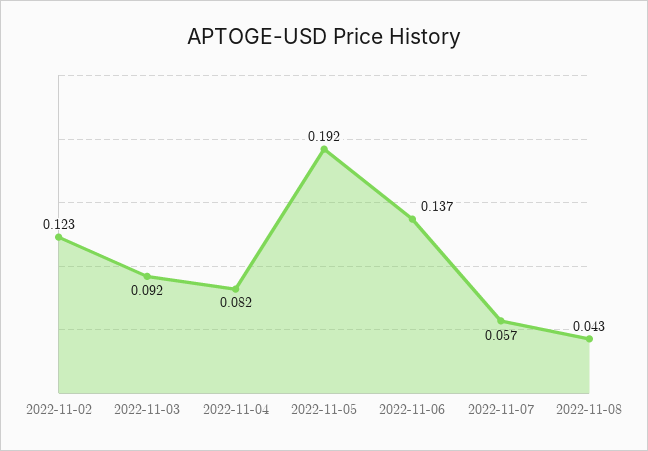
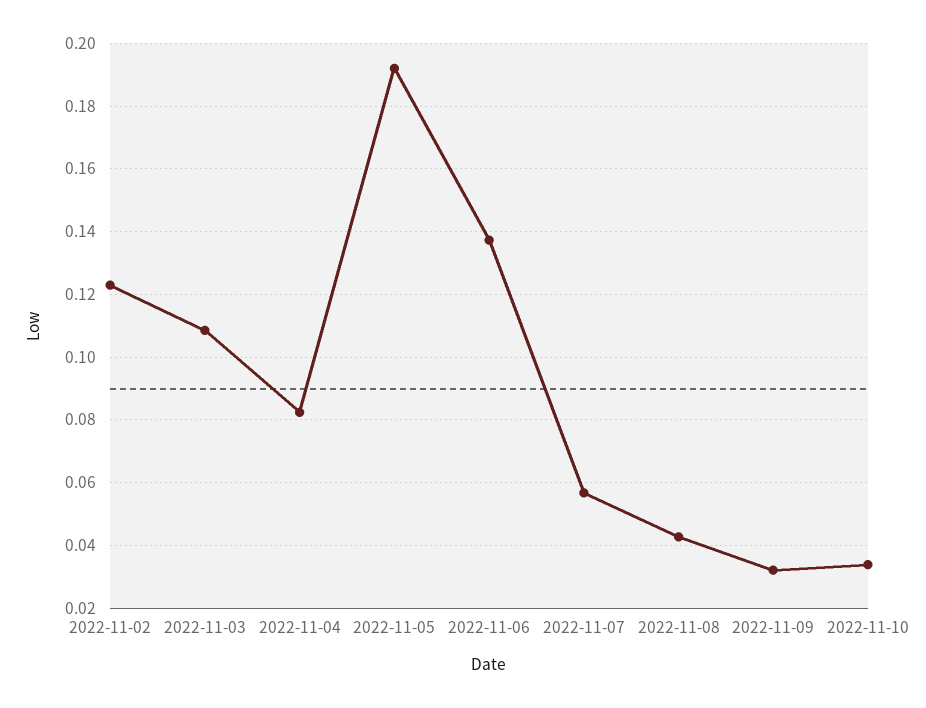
2022-11-03: 0.092 -> 0.108
2022-11-09: none -> 0.032
2022-11-10: none -> 0.034

